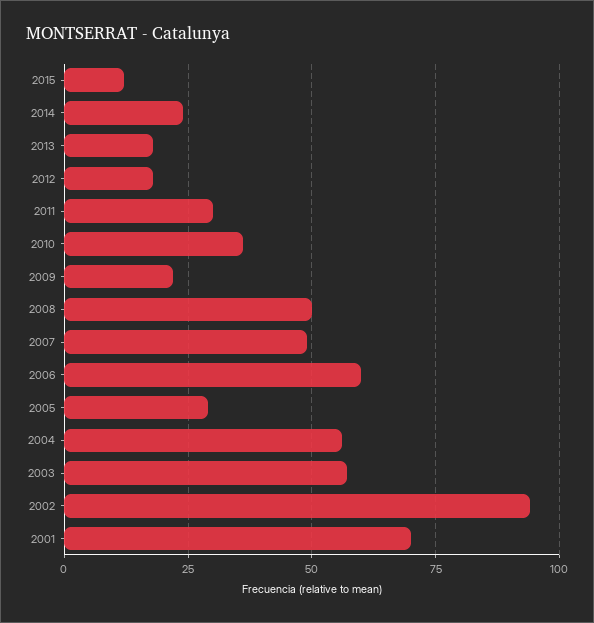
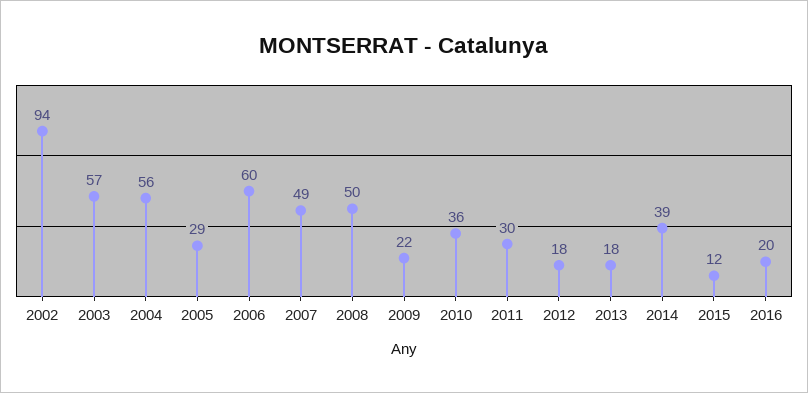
2014: 25 -> 39
2001: 70 -> none
2016: none -> 20

